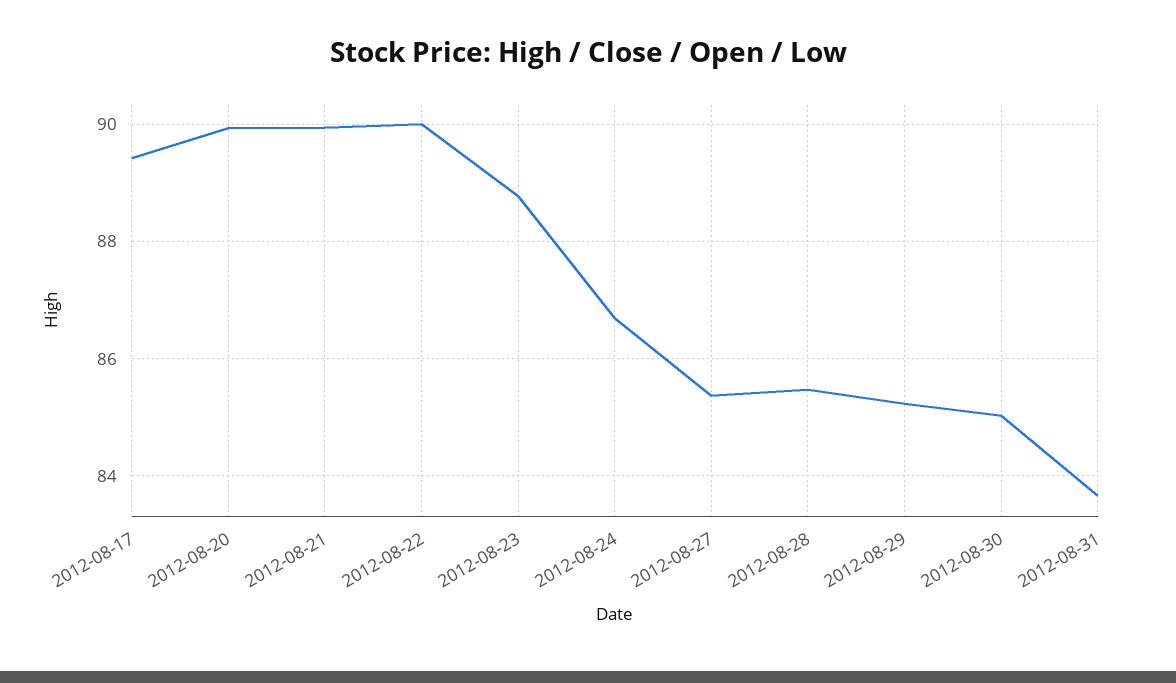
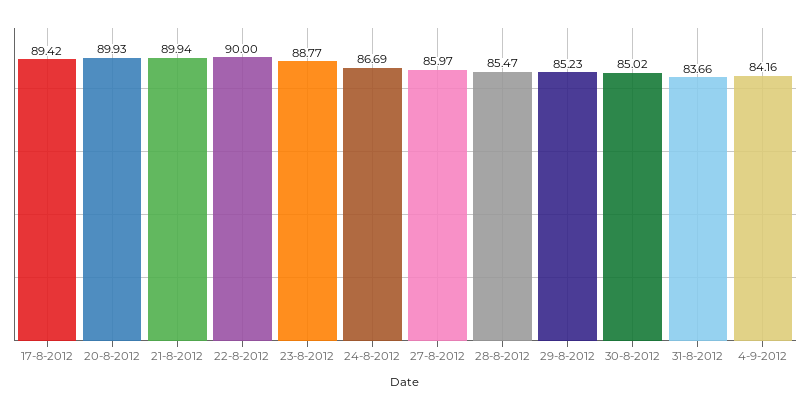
2012-08-27: 85.4 -> 85.97
4-9-2012: none -> 84.16

